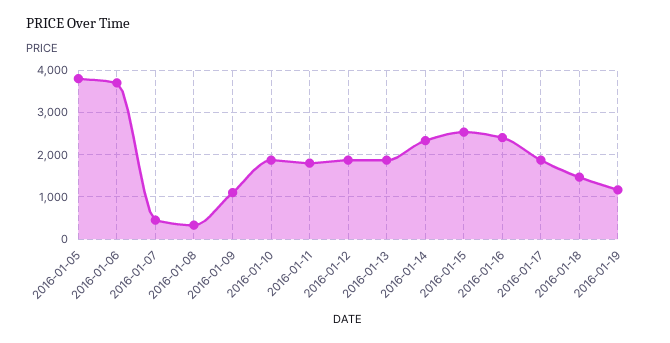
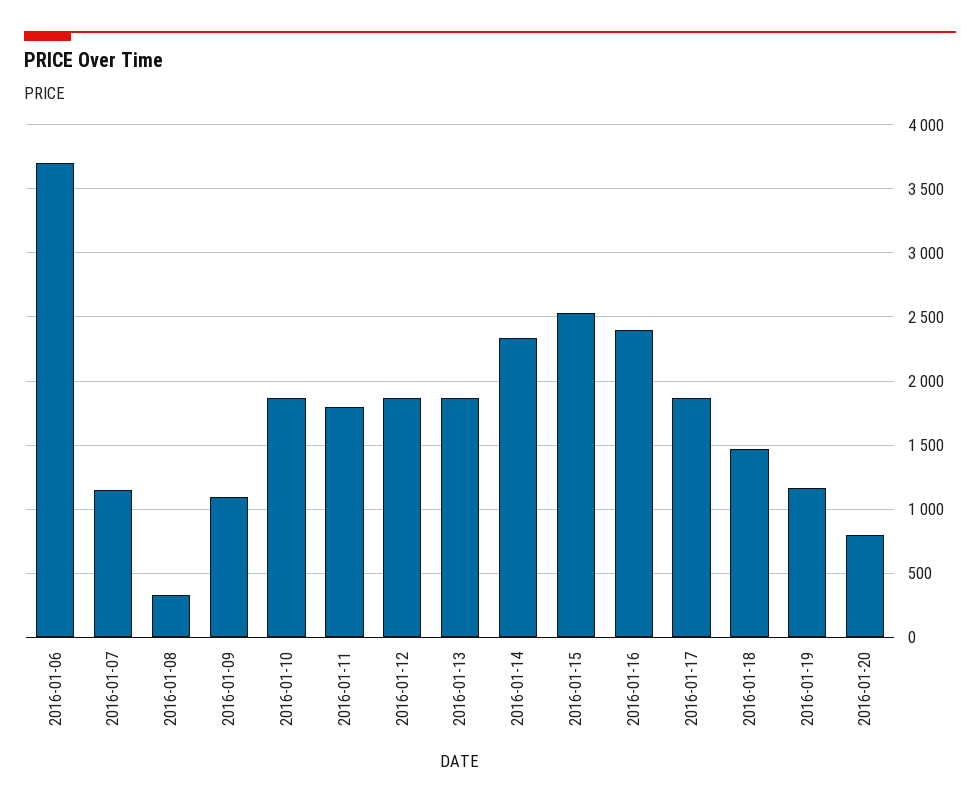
2016-01-05: 3800 -> none
2016-01-07: 400 -> 1150
2016-01-20: none -> 800

